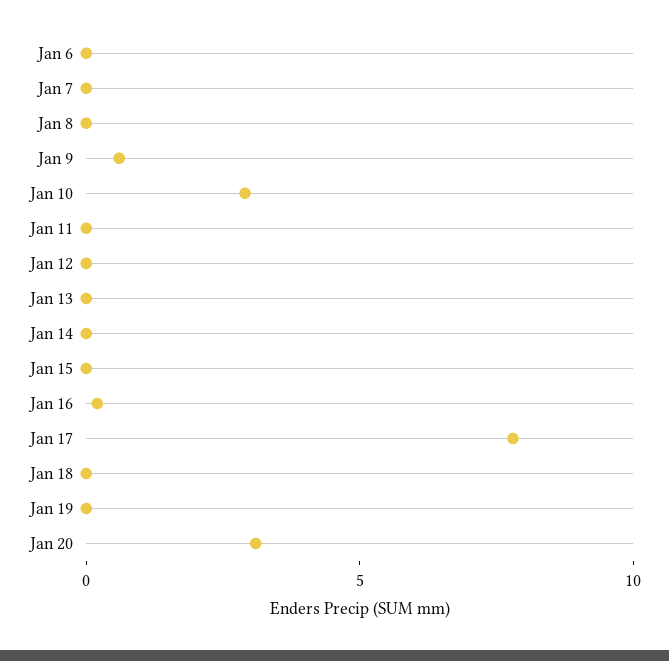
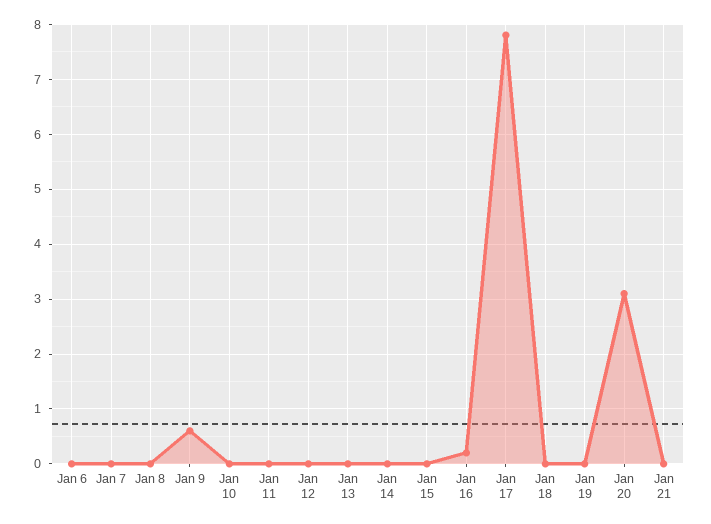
Jan 10: 3 -> 0
Jan 21: none -> 0

